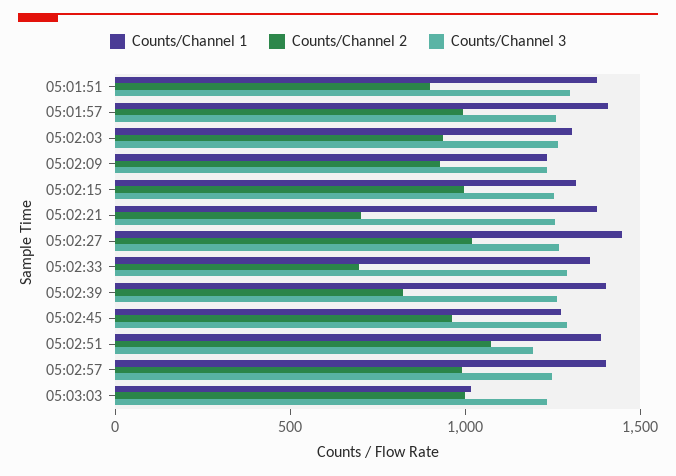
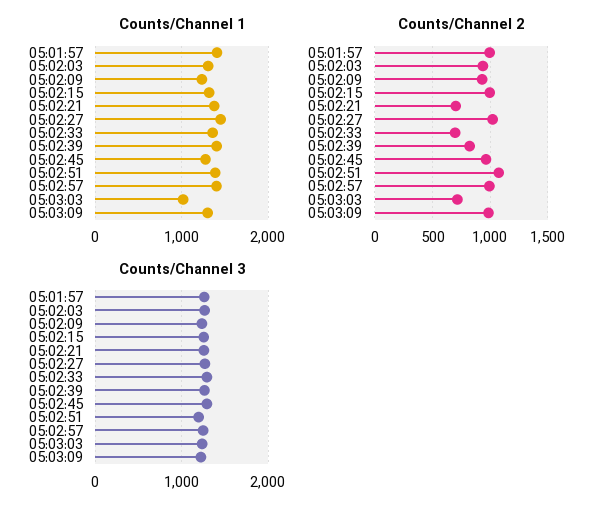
Counts/Channel 1, 05:01:51: 1400 -> none
Counts/Channel 2, 05:01:51: 900 -> none
Counts/Channel 3, 05:01:51: 1300 -> none
Counts/Channel 2, 05:03:03: 1000 -> 700
Counts/Channel 1, 05:03:09: none -> 1300
Counts/Channel 2, 05:03:09: none -> 1000
Counts/Channel 3, 05:03:09: none -> 1200

